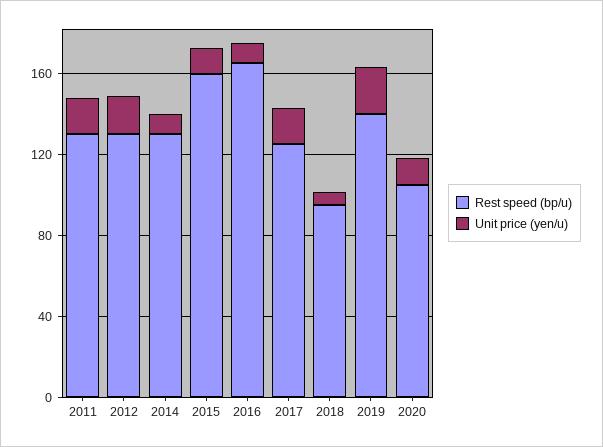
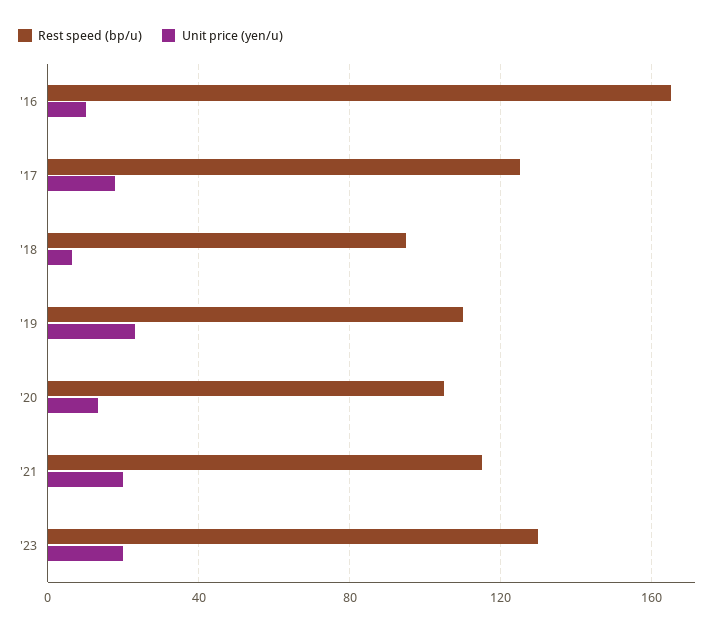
Rest speed (bp/u), 2011: 130 -> none
Unit price (yen/u), 2011: 20 -> none
Rest speed (bp/u), 2012: 130 -> none
Unit price (yen/u), 2012: 20 -> none
Rest speed (bp/u), 2014: 130 -> none
Unit price (yen/u), 2014: 10 -> none
Rest speed (bp/u), 2015: 160 -> none
Unit price (yen/u), 2015: 10 -> none
Rest speed (bp/u), 2019: 140 -> 110
Rest speed (bp/u), '21: none -> 115
Unit price (yen/u), '21: none -> 20
Rest speed (bp/u), '23: none -> 130
Unit price (yen/u), '23: none -> 20

